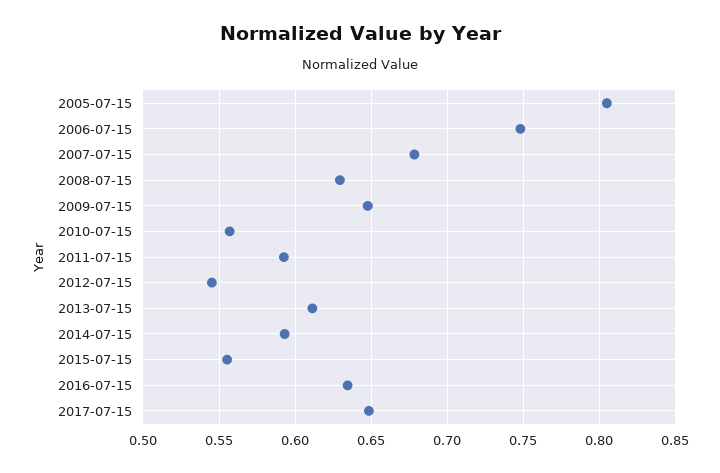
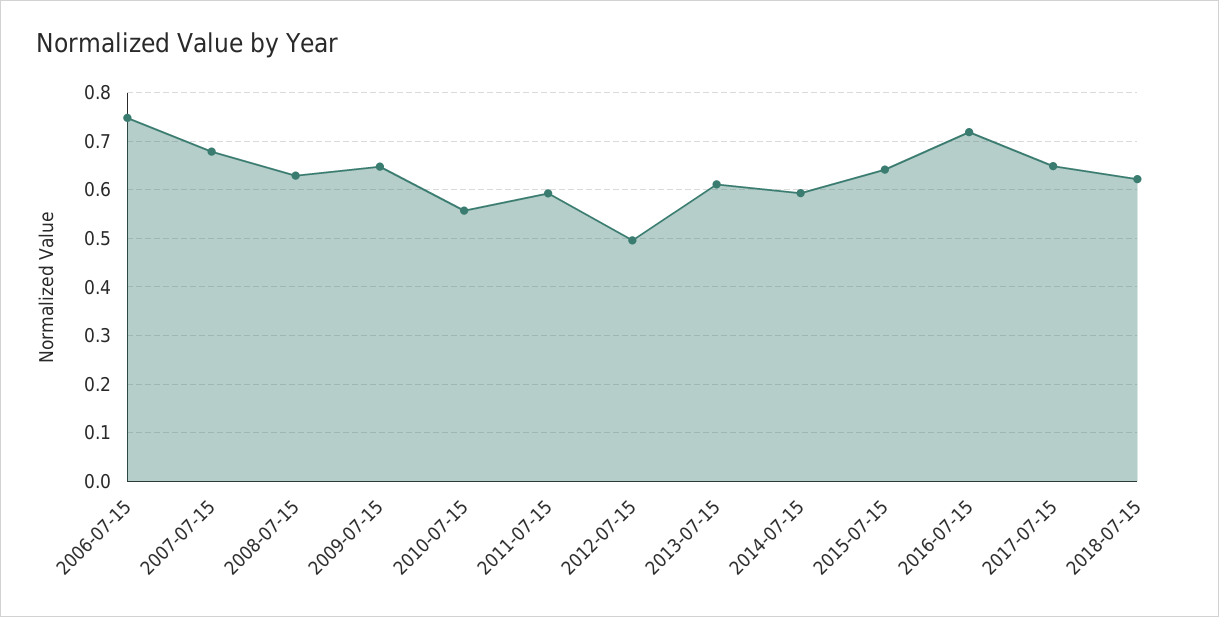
2005-07-15: 0.805 -> none
2012-07-15: 0.545 -> 0.5
2015-07-15: 0.555 -> 0.64
2016-07-15: 0.635 -> 0.72
2018-07-15: none -> 0.62

